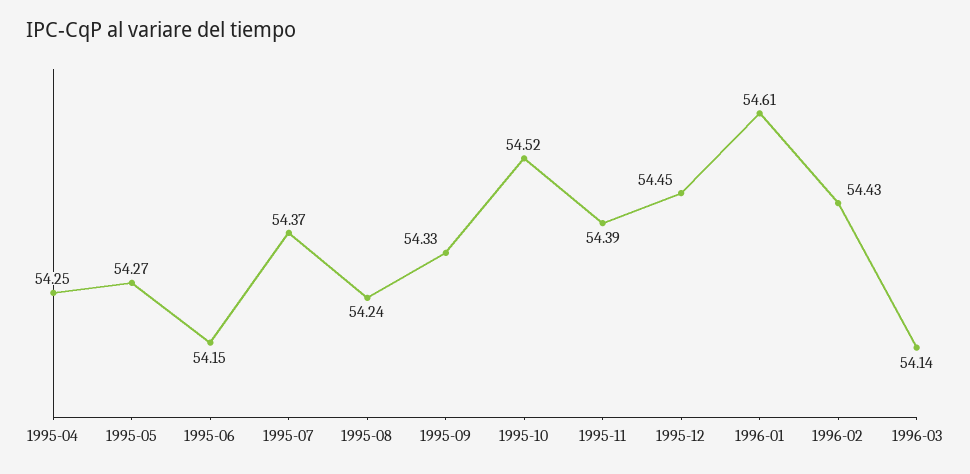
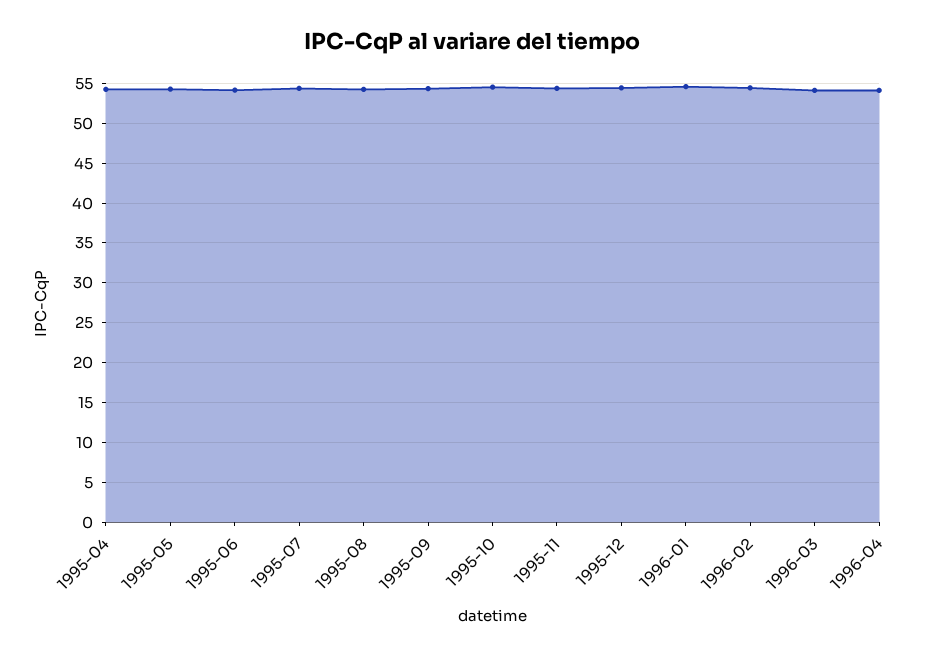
1996-04: none -> 54

